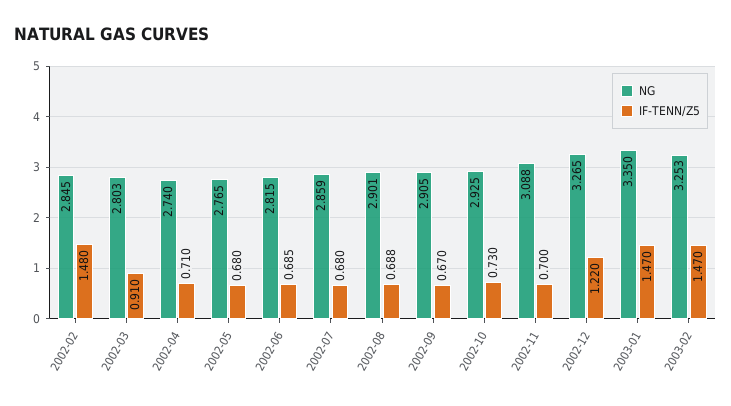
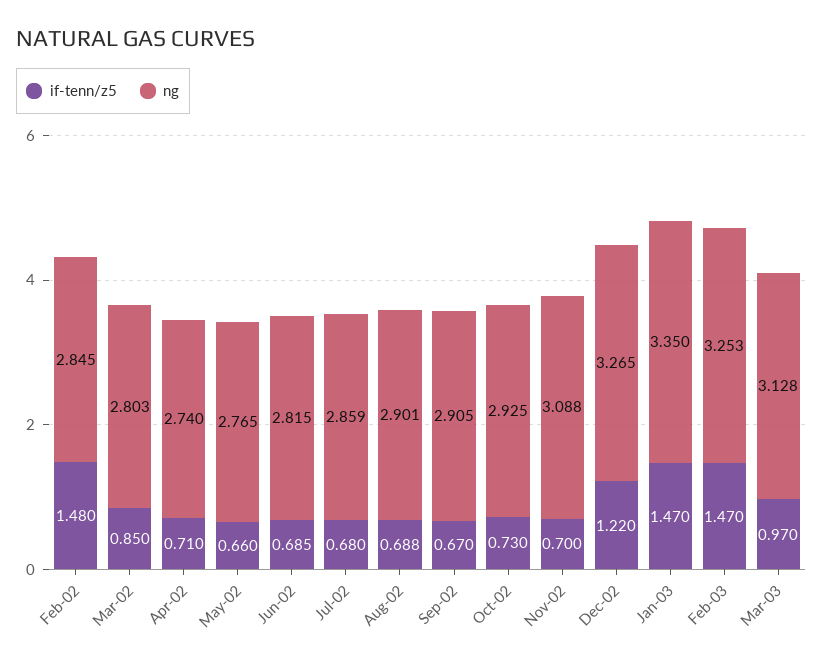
IF-TENN/Z5, 2002-03: 0.91 -> 0.85
IF-TENN/Z5, 2002-05: 0.68 -> 0.66
IF-TENN/Z5, Mar-03: none -> 0.97
NG, Mar-03: none -> 3.128

